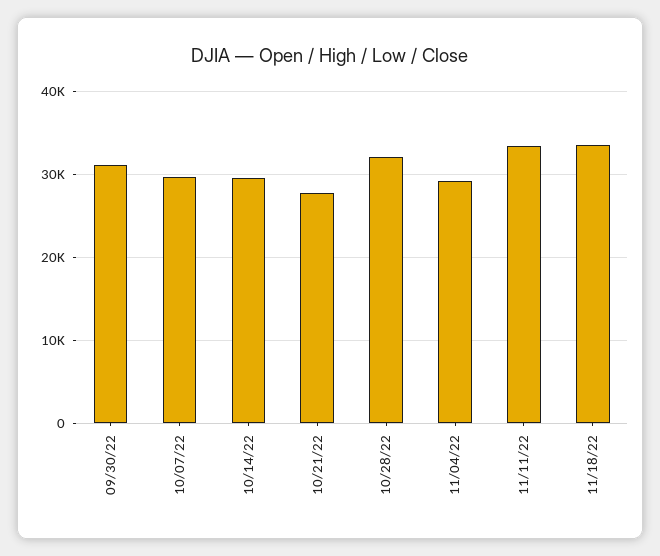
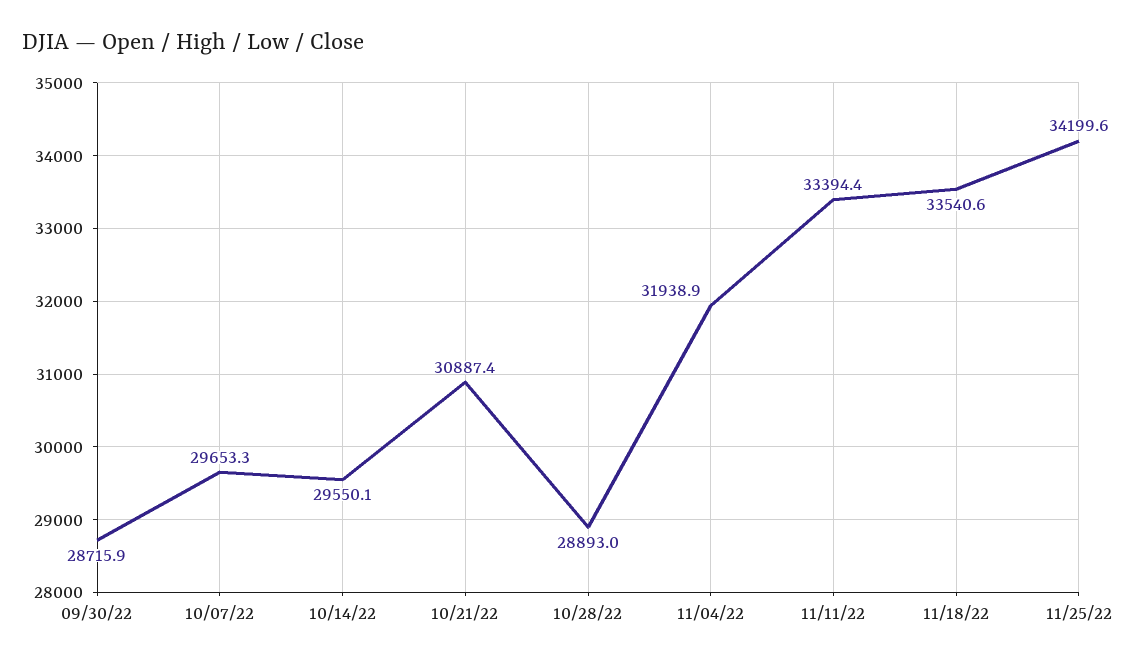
09/30/22: 31000 -> 28715.9
10/21/22: 28000 -> 30887.4
10/28/22: 32000 -> 28893
11/04/22: 29000 -> 31938.9
11/25/22: none -> 34199.6

